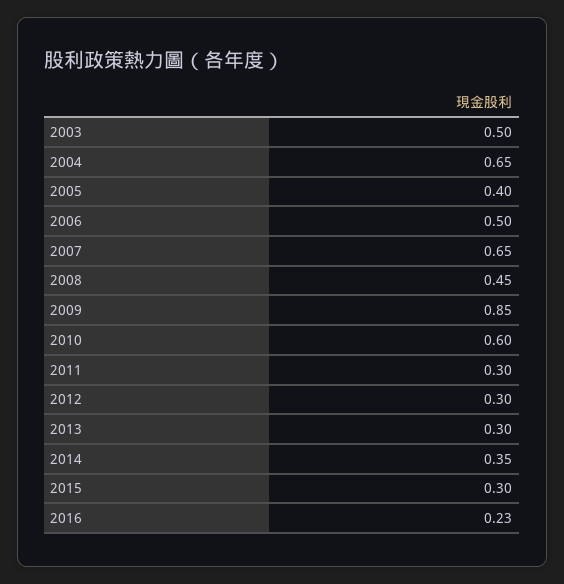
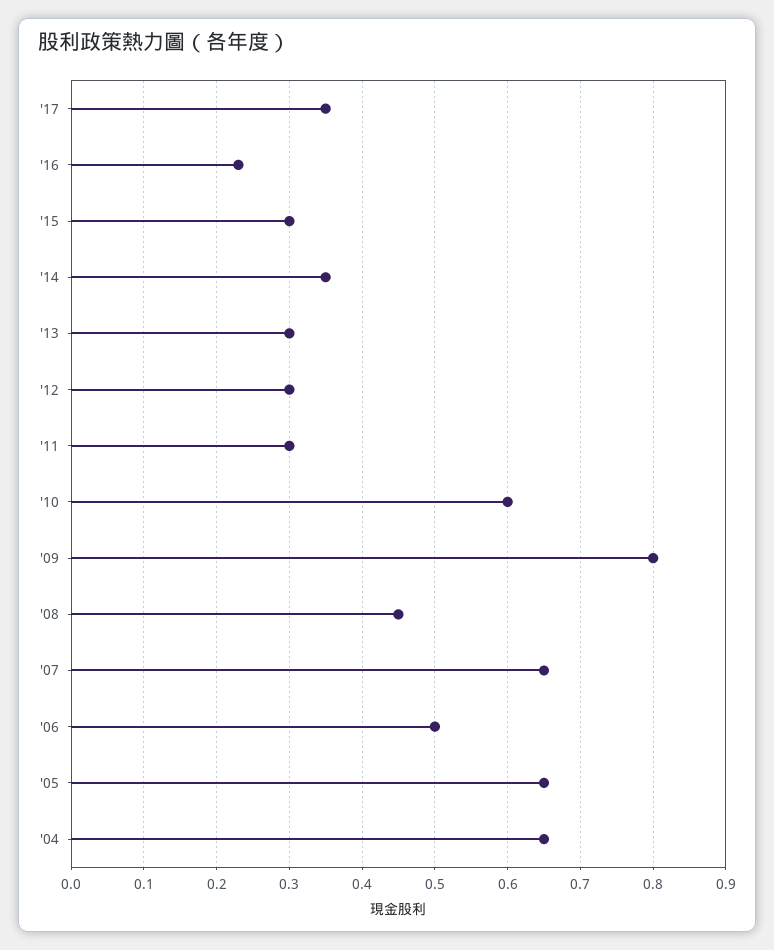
2003: 0.5 -> none
2005: 0.4 -> 0.65
2009: 0.85 -> 0.8
'17: none -> 0.35

